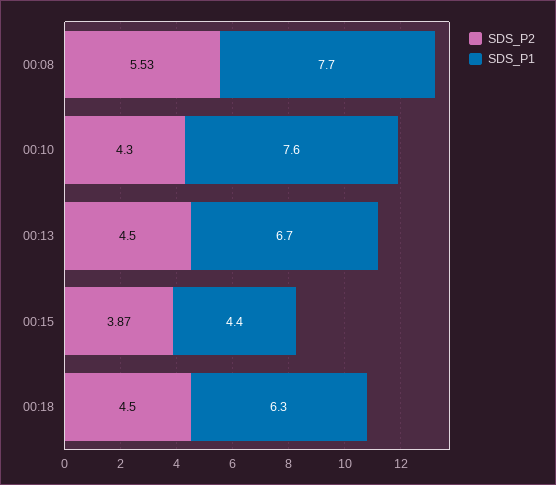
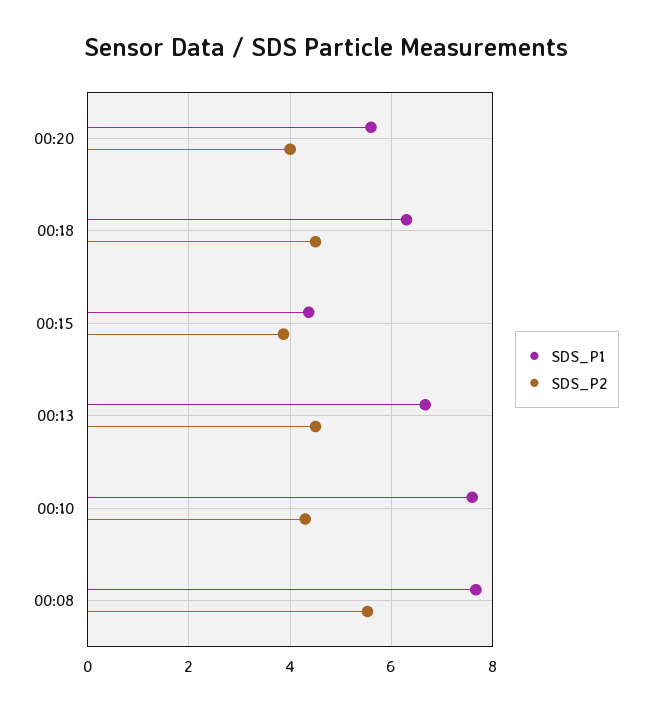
SDS_P1, 00:20: none -> 5.6
SDS_P2, 00:20: none -> 4

